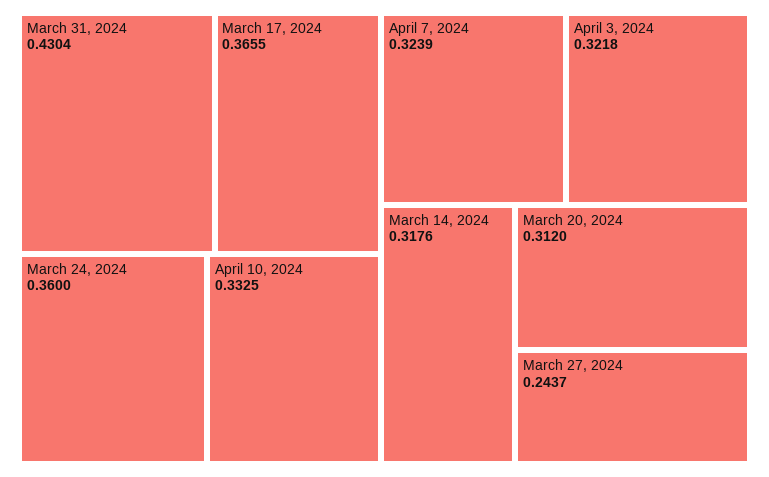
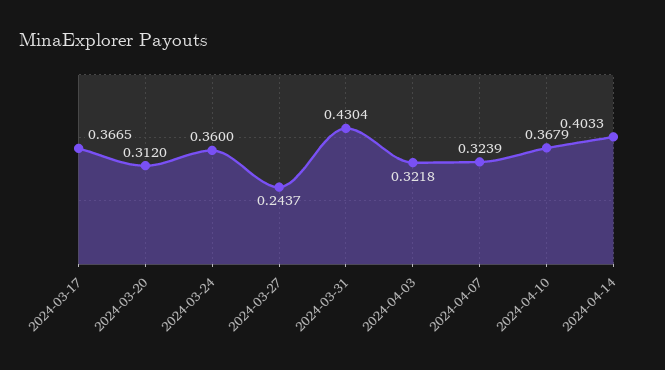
March 17, 2024: 0.3655 -> 0.3665
April 10, 2024: 0.3325 -> 0.3679
March 14, 2024: 0.3176 -> none
2024-04-14: none -> 0.4033

